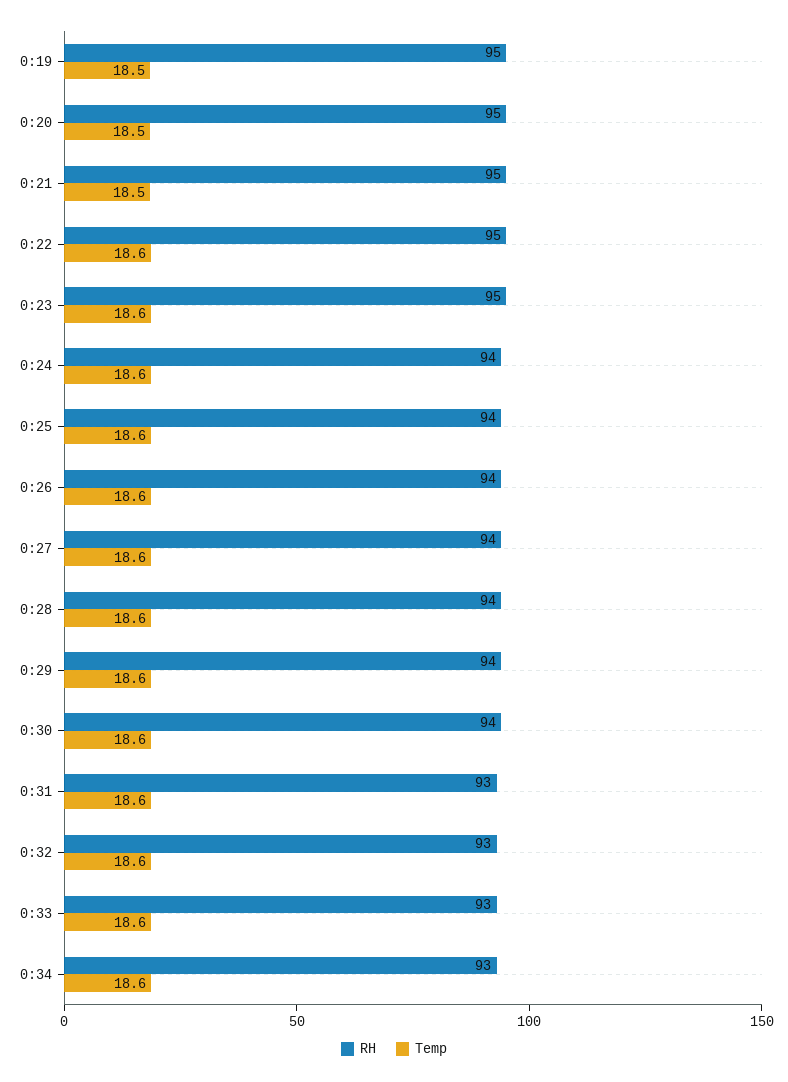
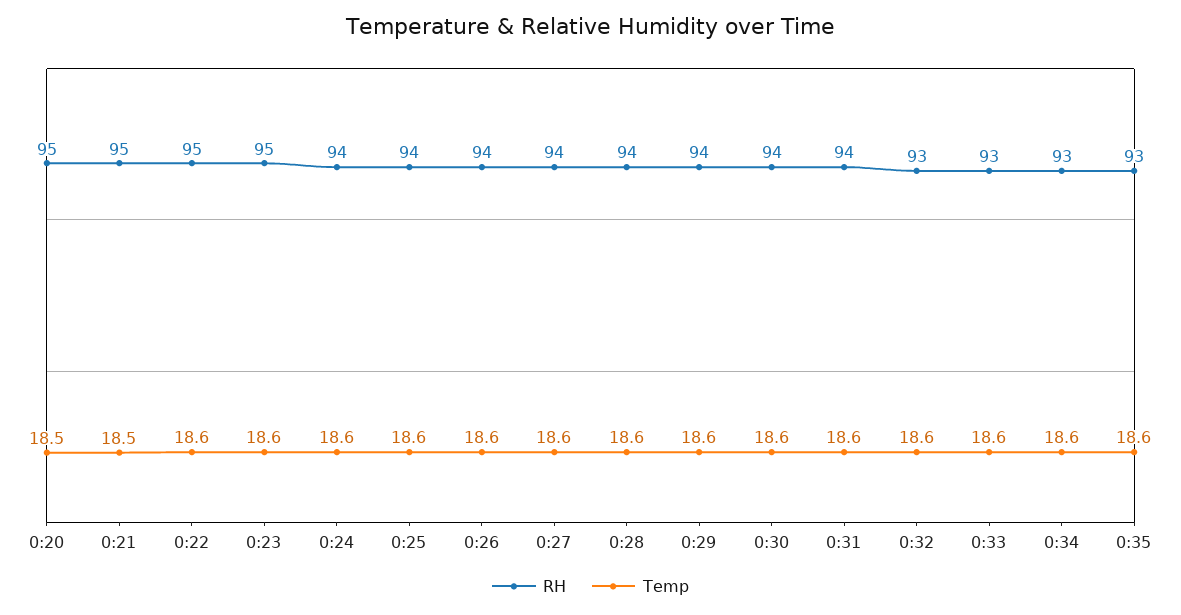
RH, 0:19: 95 -> none
Temp, 0:19: 18.5 -> none
RH, 0:31: 93 -> 94
RH, 0:35: none -> 93
Temp, 0:35: none -> 18.6

